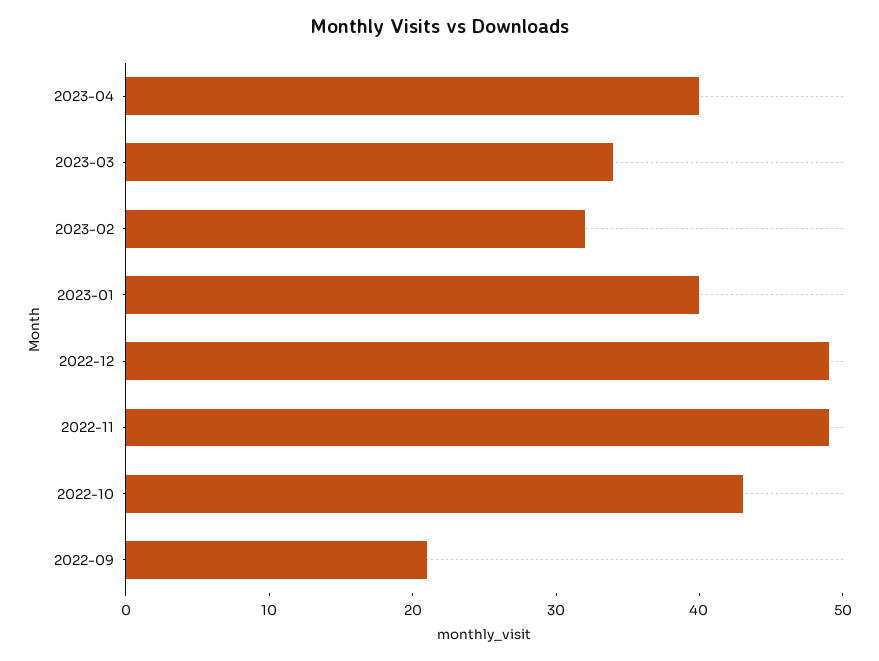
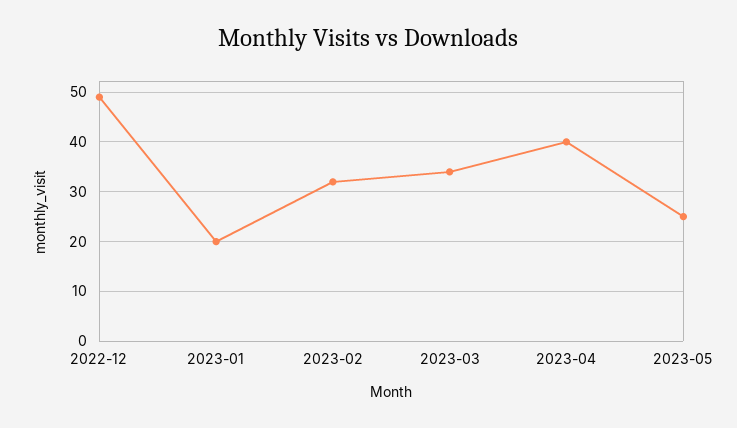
2023-01: 40 -> 20
2022-11: 49 -> none
2022-10: 43 -> none
2022-09: 21 -> none
2023-05: none -> 25

